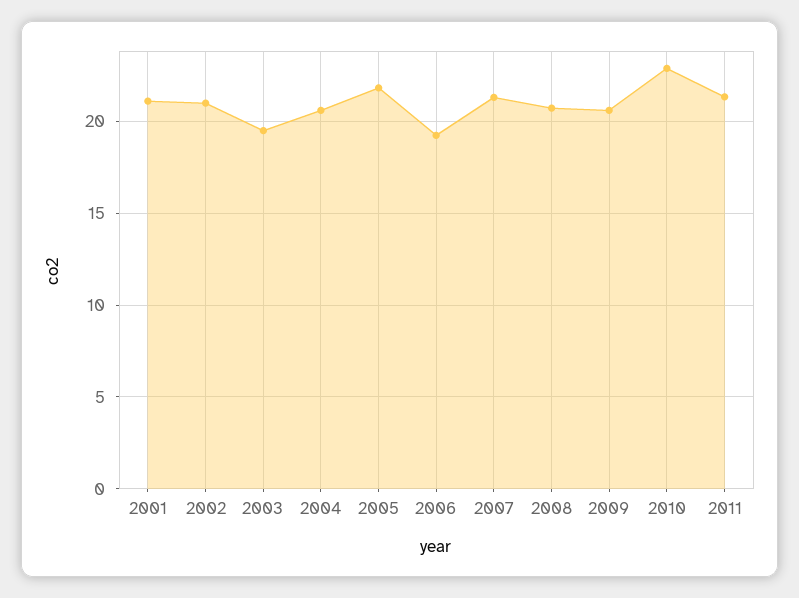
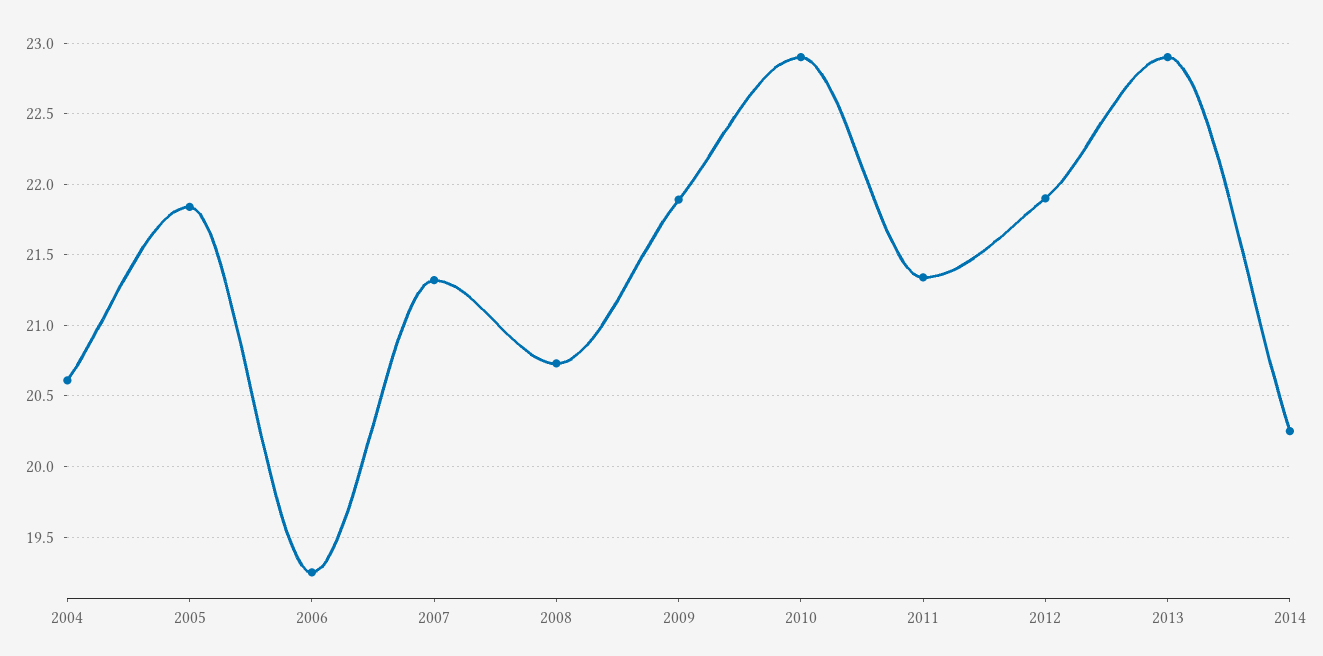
2001: 21 -> none
2002: 21 -> none
2003: 19.5 -> none
2009: 20.5 -> 21.9
2012: none -> 21.9
2013: none -> 22.9
2014: none -> 20.25

